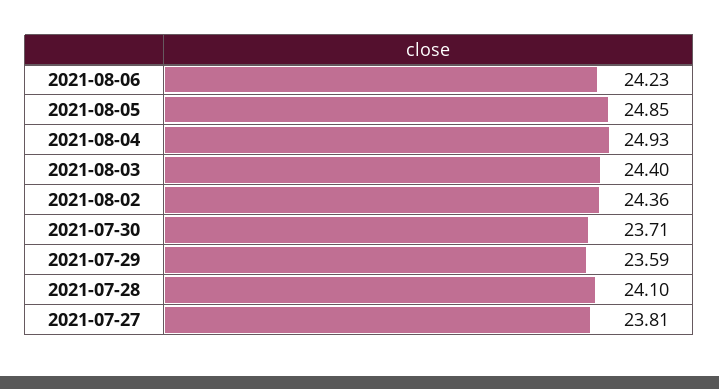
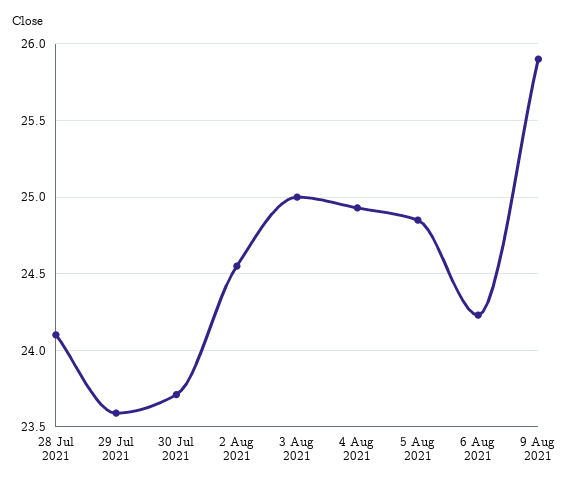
2021-08-03: 24.4 -> 25
2021-08-02: 24.36 -> 24.55
2021-07-27: 23.81 -> none
9 Aug 2021: none -> 25.9

